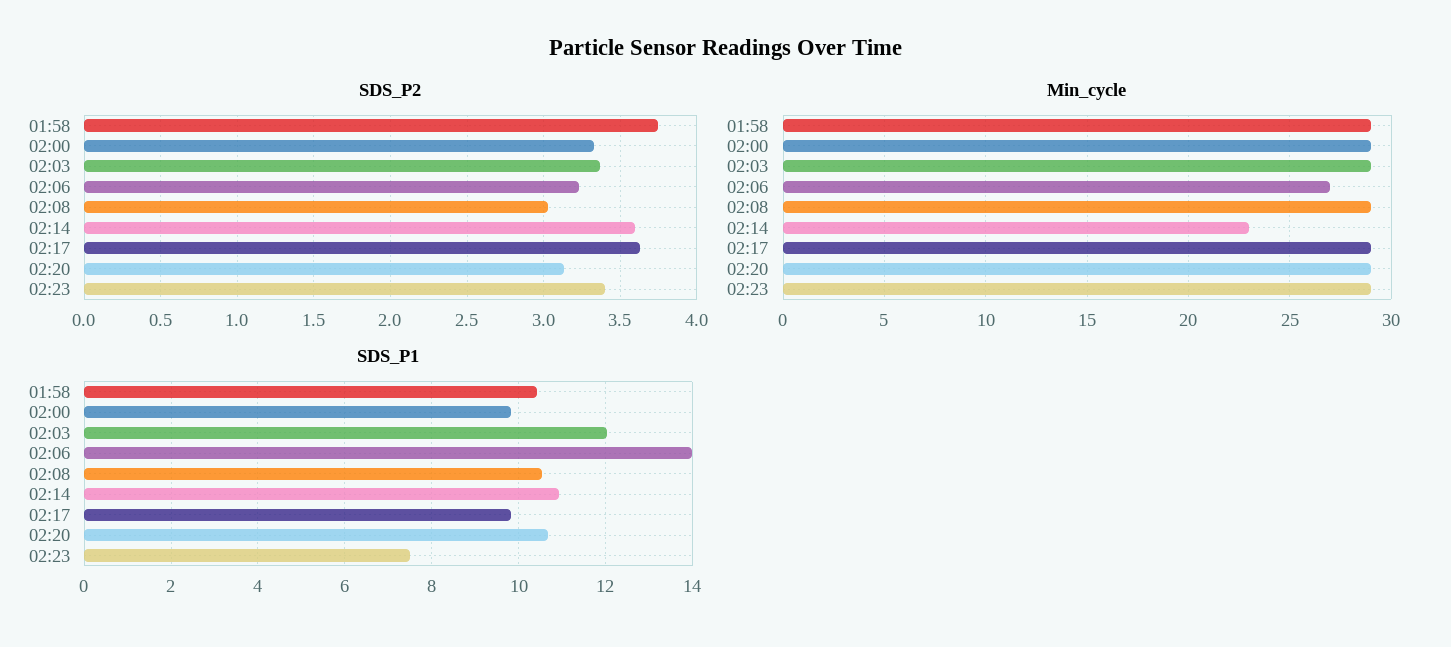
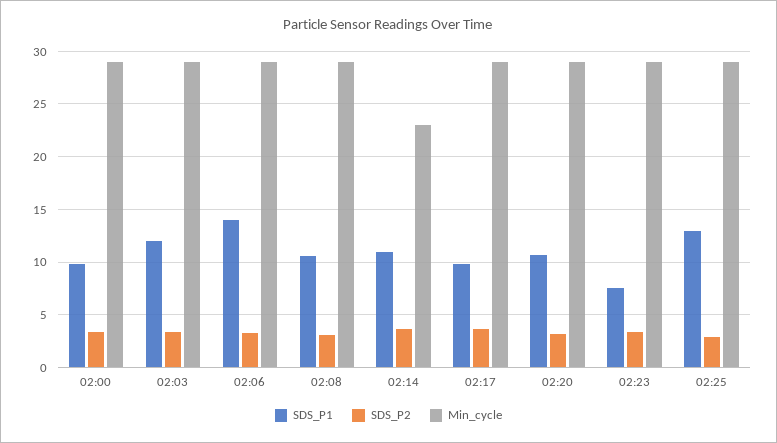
SDS_P2, 01:58: 3.75 -> none
Min_cycle, 01:58: 29 -> none
Min_cycle, 02:06: 27 -> 29
SDS_P1, 01:58: 10.4 -> none
SDS_P1, 02:25: none -> 13
SDS_P2, 02:25: none -> 3
Min_cycle, 02:25: none -> 29

